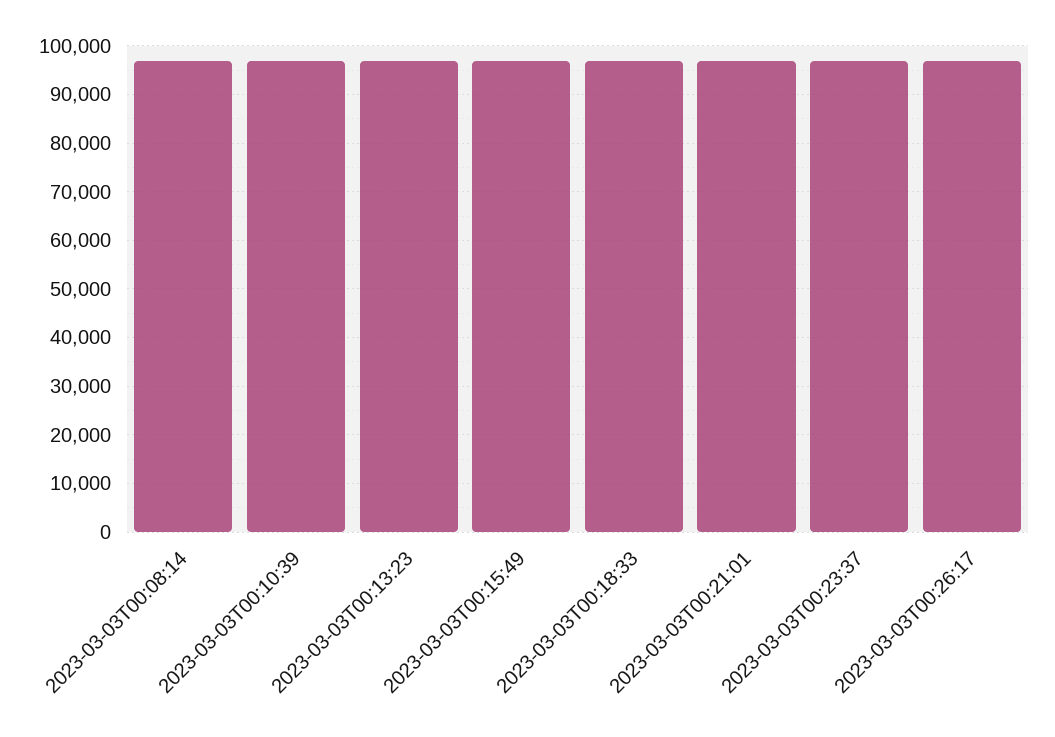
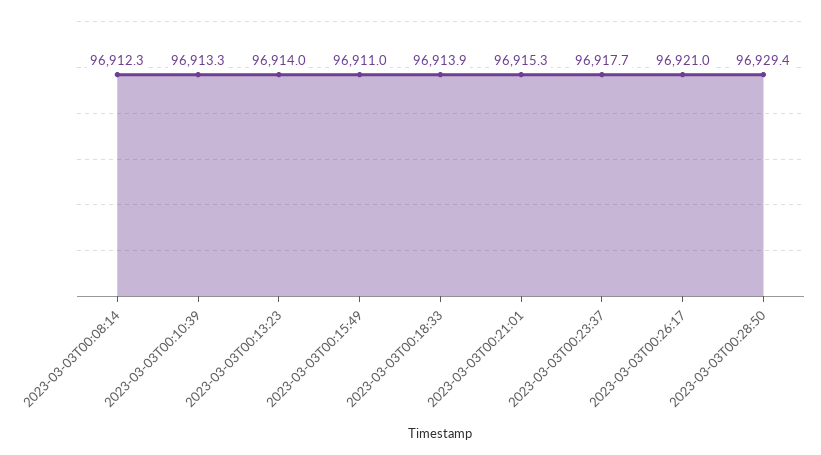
2023-03-03T00:28:50: none -> 96929.4

